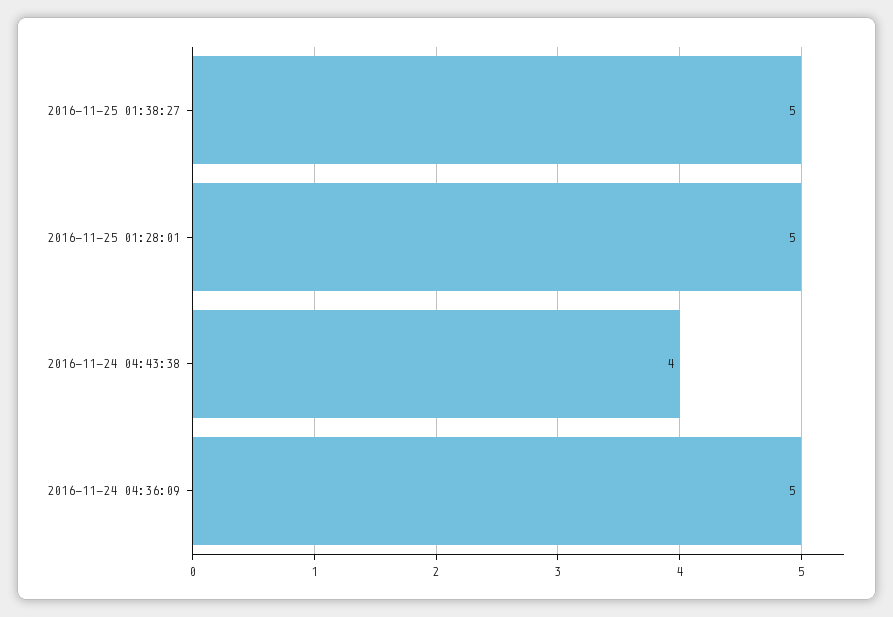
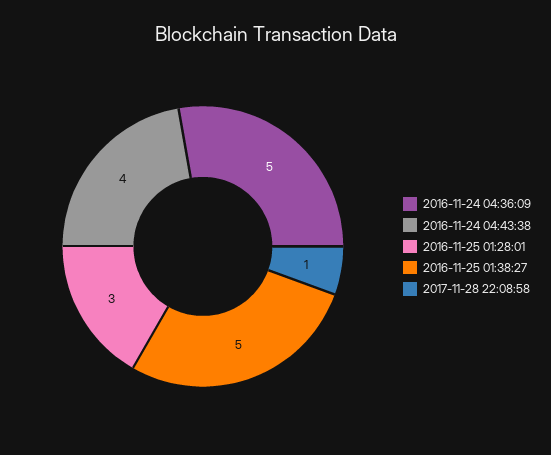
2016-11-25 01:28:01: 5 -> 3
2017-11-28 22:08:58: none -> 1

